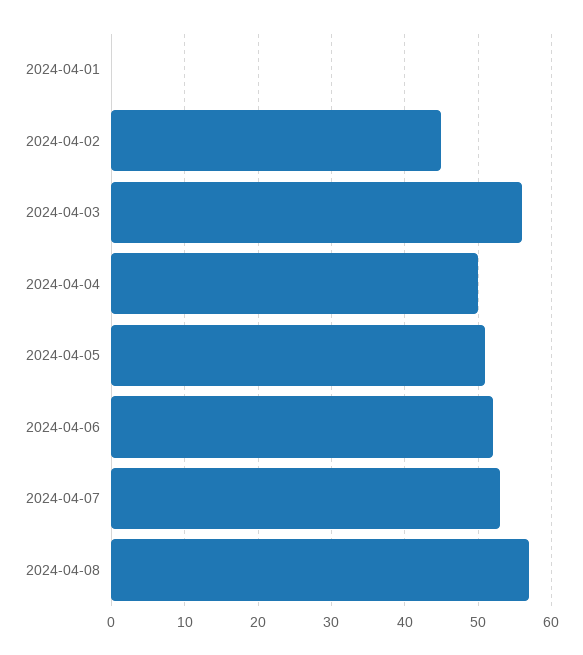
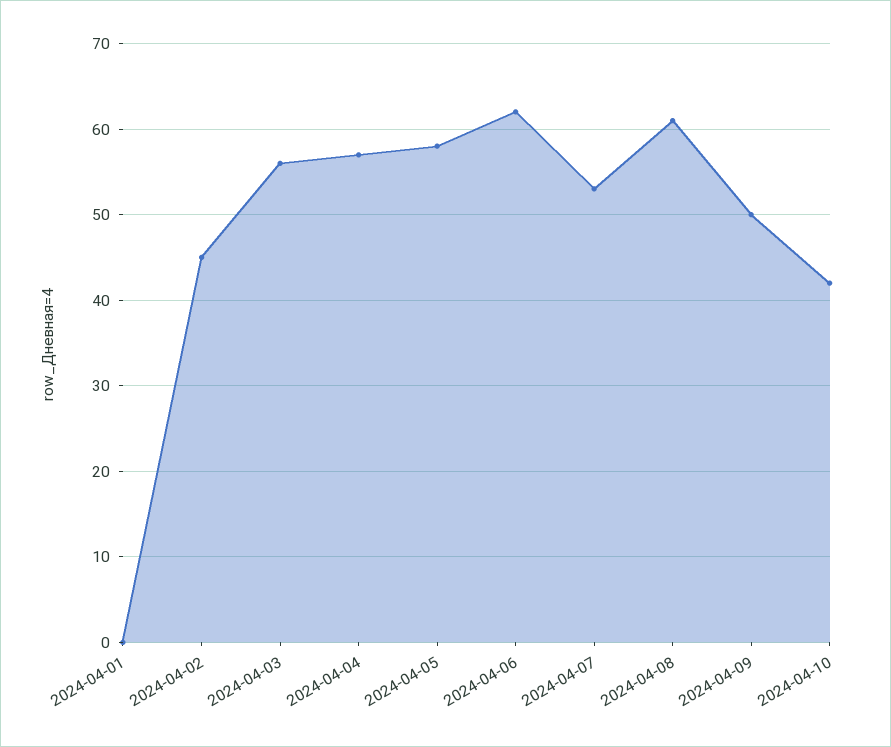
2024-04-04: 50 -> 57
2024-04-05: 51 -> 58
2024-04-06: 52 -> 62
2024-04-08: 57 -> 61
2024-04-09: none -> 50
2024-04-10: none -> 42

